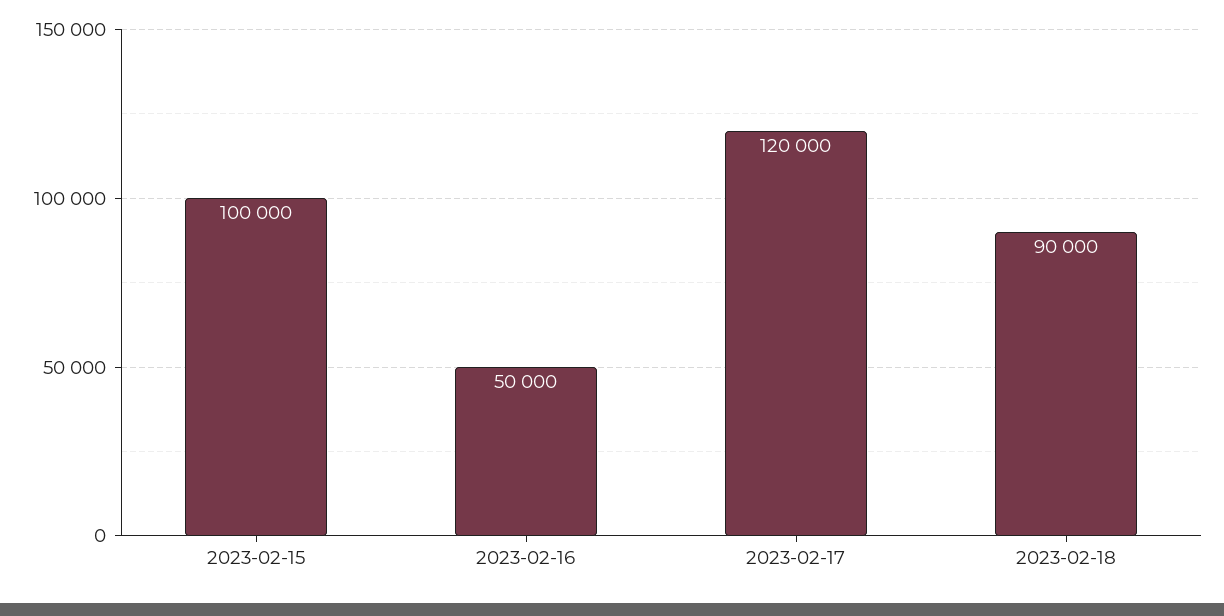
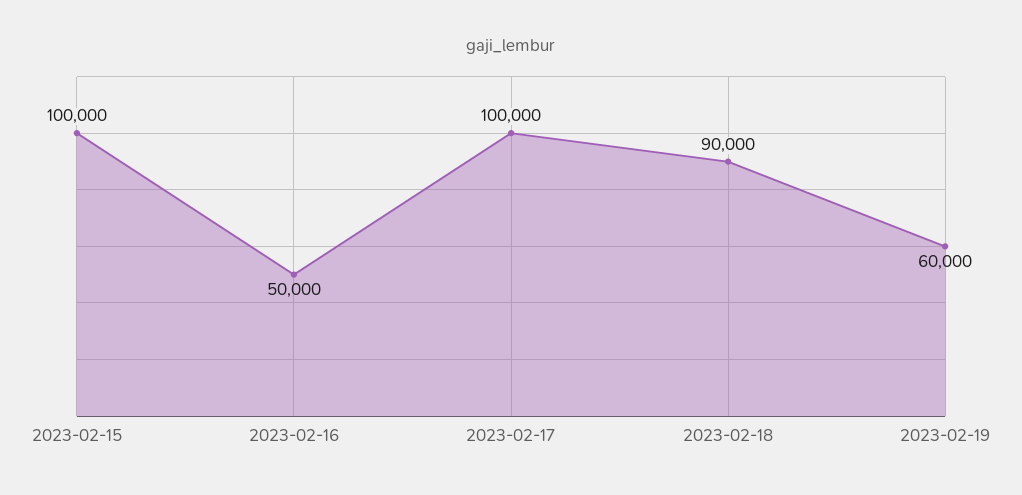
2023-02-17: 120000 -> 100000
2023-02-19: none -> 60000

